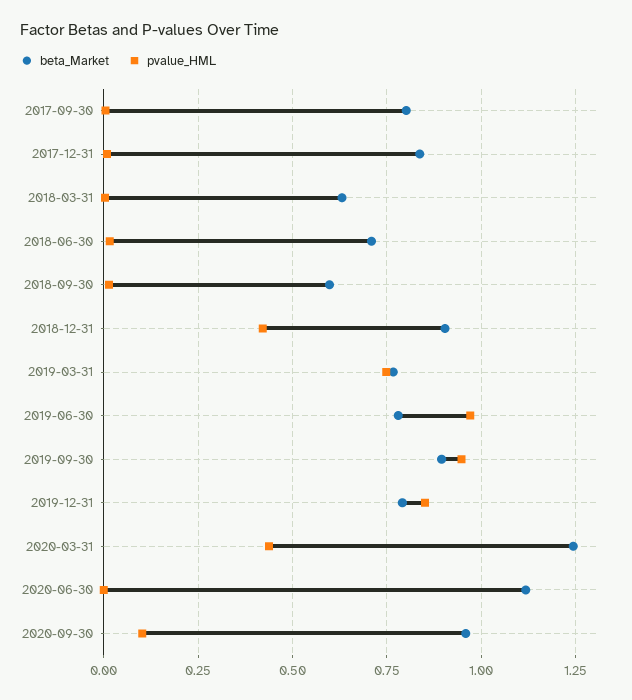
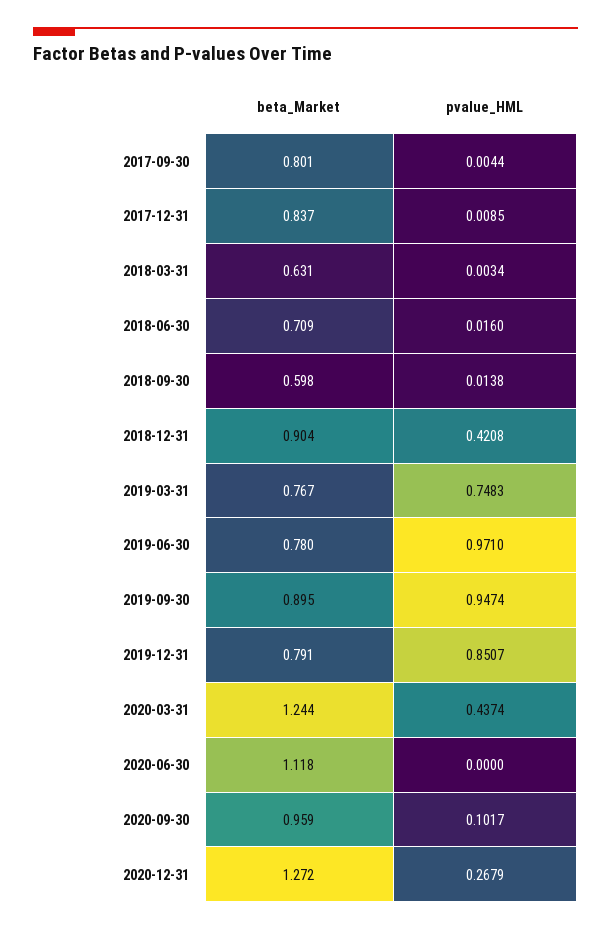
beta_Market, 2020-12-31: none -> 1.272
pvalue_HML, 2020-12-31: none -> 0.2679

